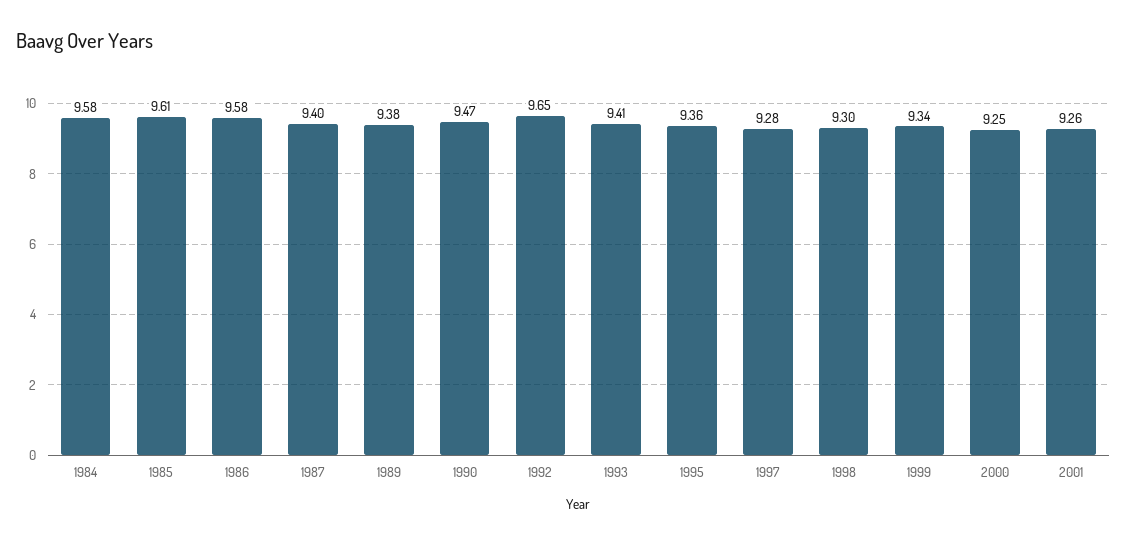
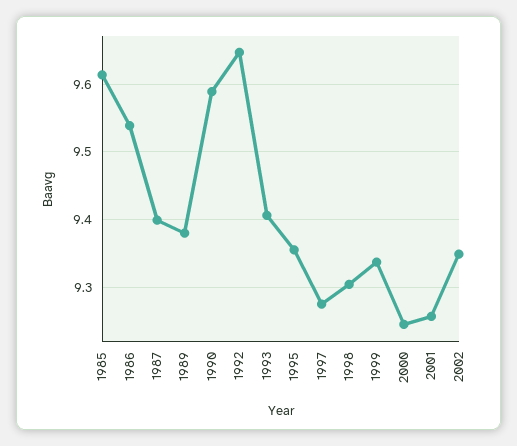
1984: 9.58 -> none
1986: 9.58 -> 9.54
1990: 9.47 -> 9.59
2002: none -> 9.35

